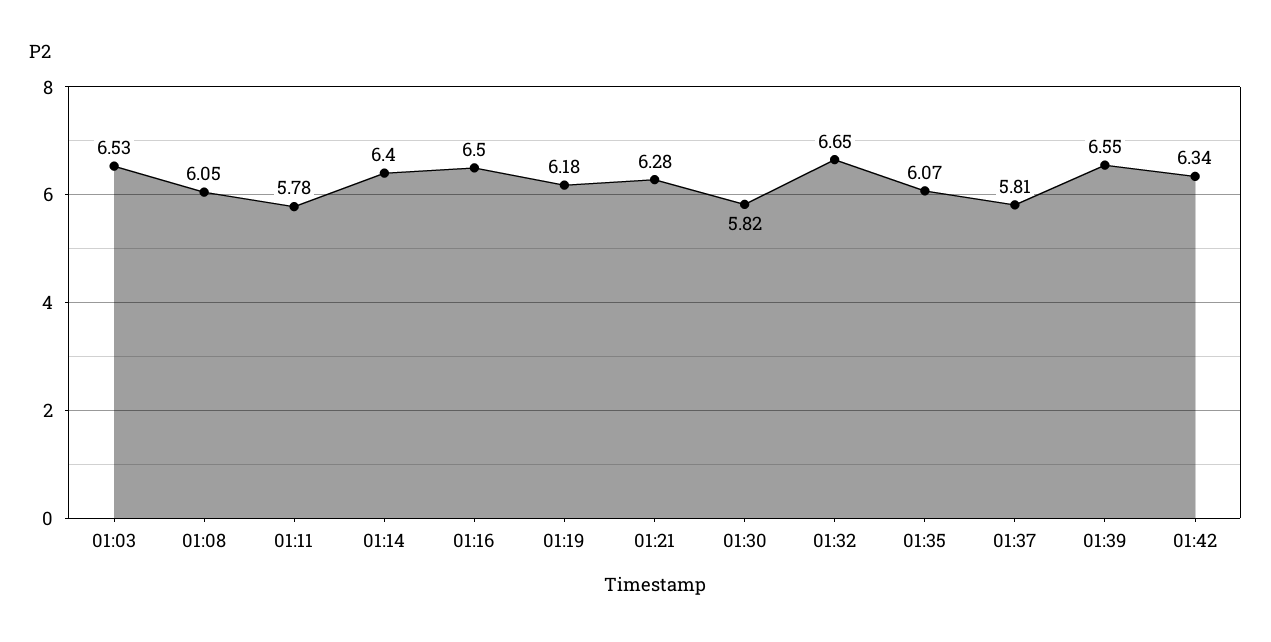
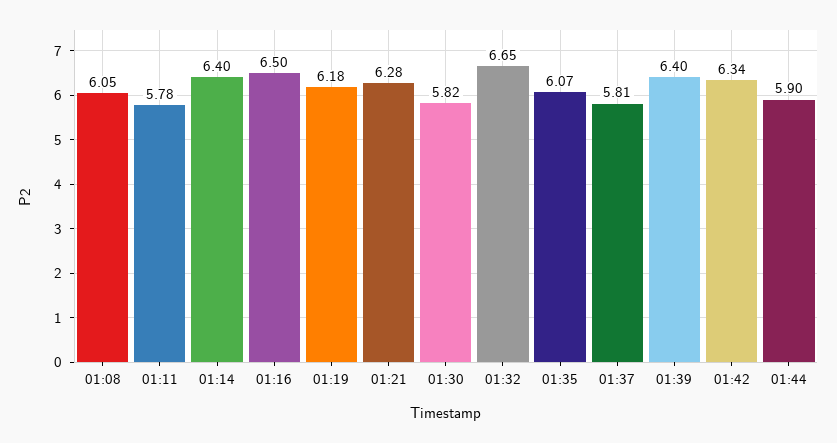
01:03: 6.53 -> none
01:39: 6.55 -> 6.4
01:44: none -> 5.9

